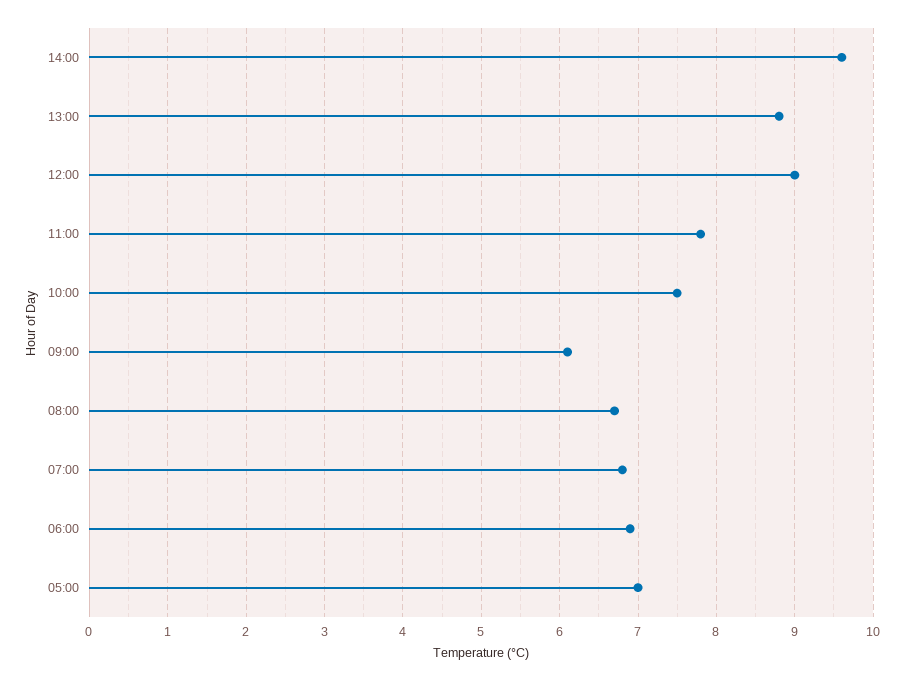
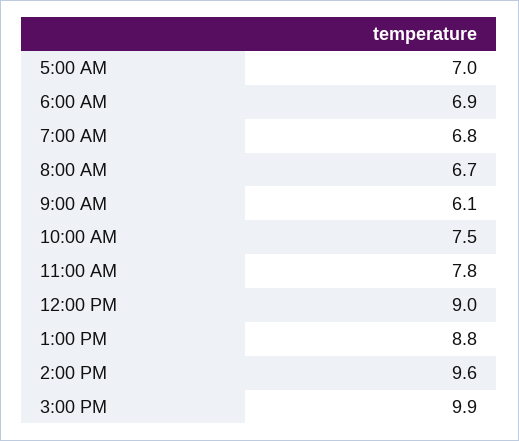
3:00 PM: none -> 9.9

